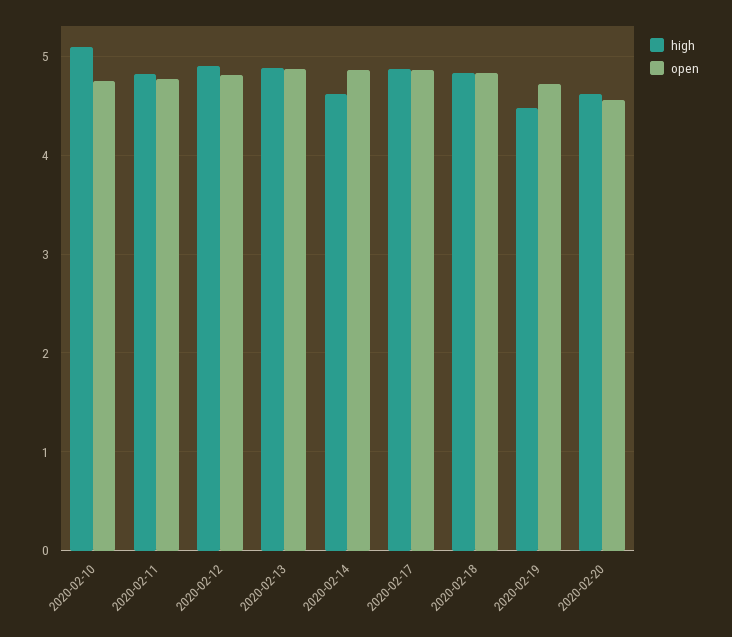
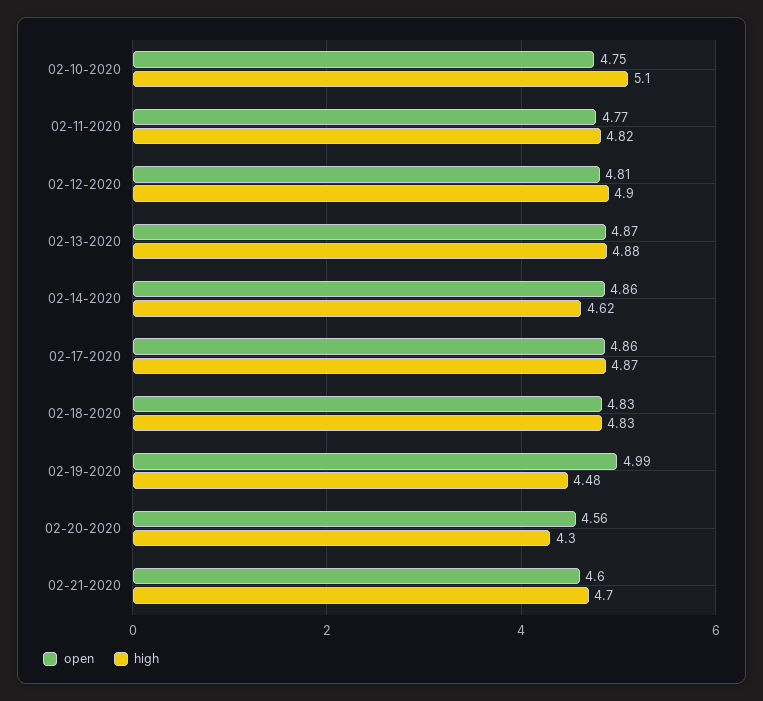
open, 2020-02-19: 4.7 -> 4.99
high, 2020-02-20: 4.6 -> 4.3
open, 02-21-2020: none -> 4.6
high, 02-21-2020: none -> 4.7

